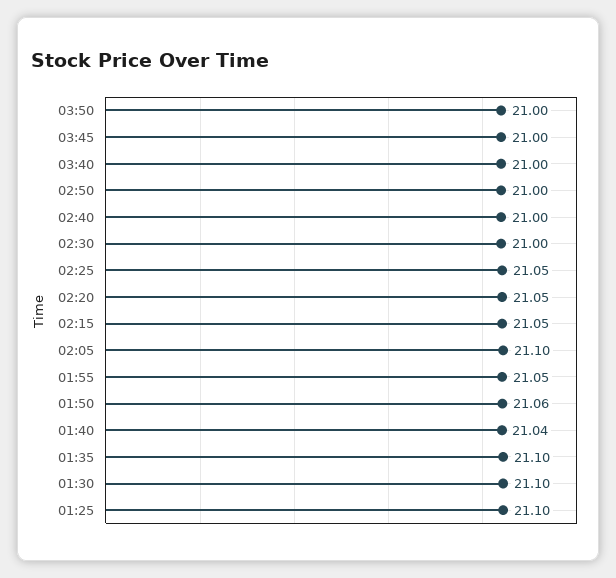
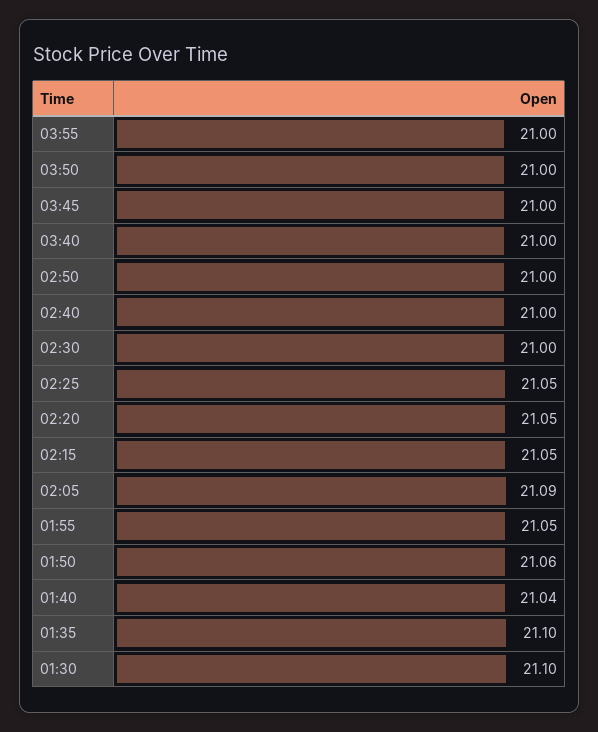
02:05: 21.1 -> 21.09
01:25: 21.1 -> none
03:55: none -> 21

